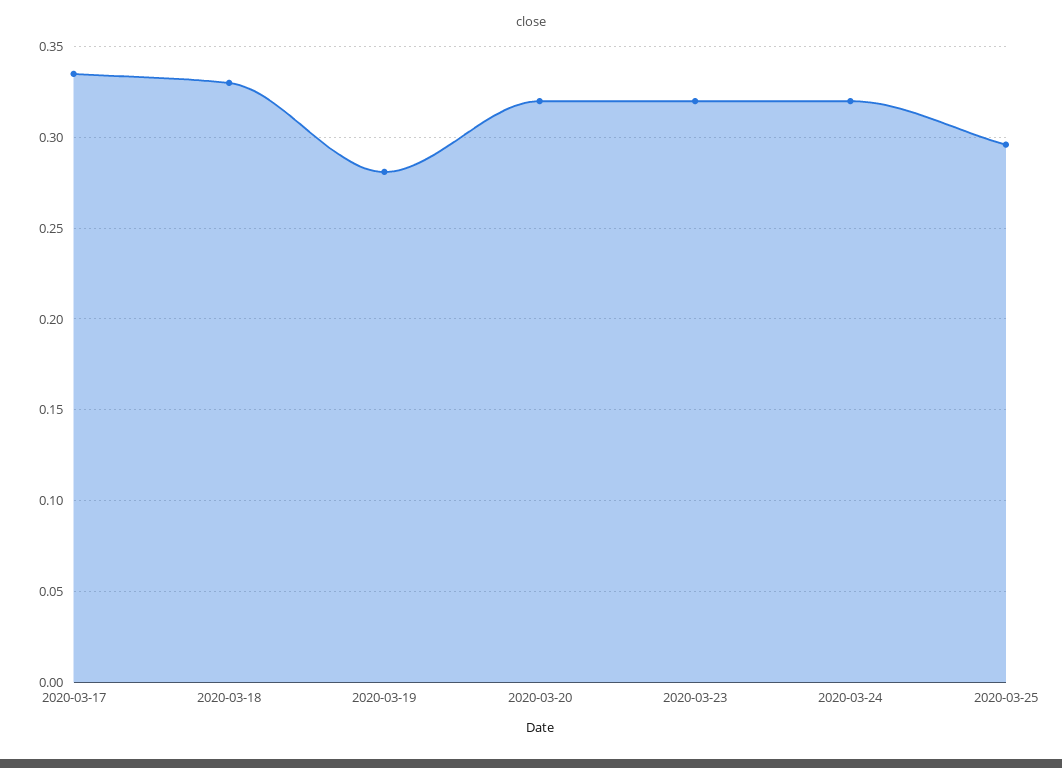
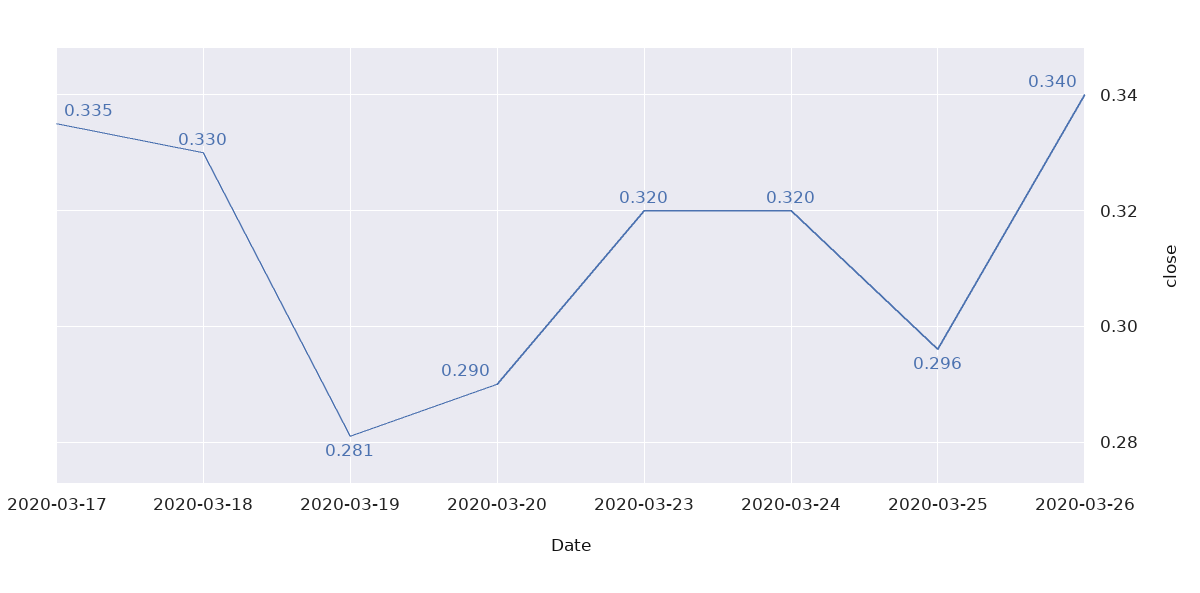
2020-03-20: 0.32 -> 0.29
2020-03-26: none -> 0.34

